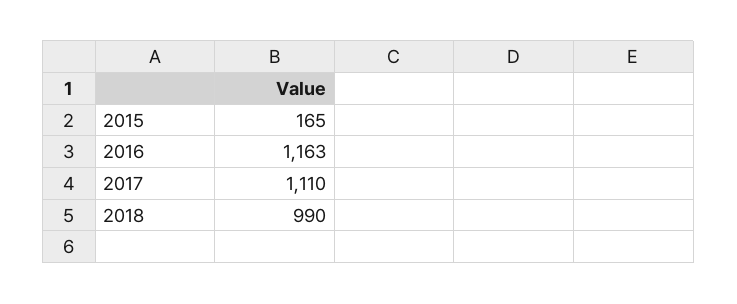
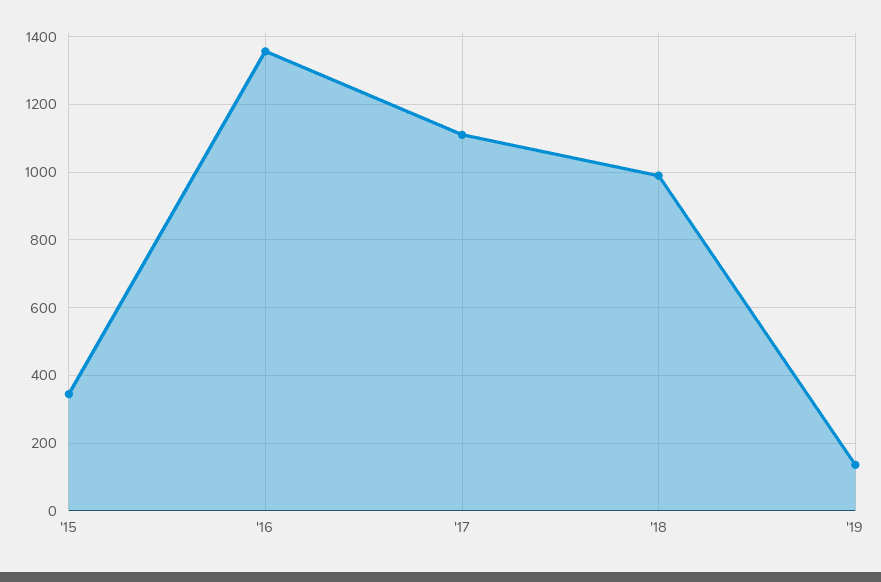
2015: 165 -> 340
2016: 1163 -> 1360
'19: none -> 140

